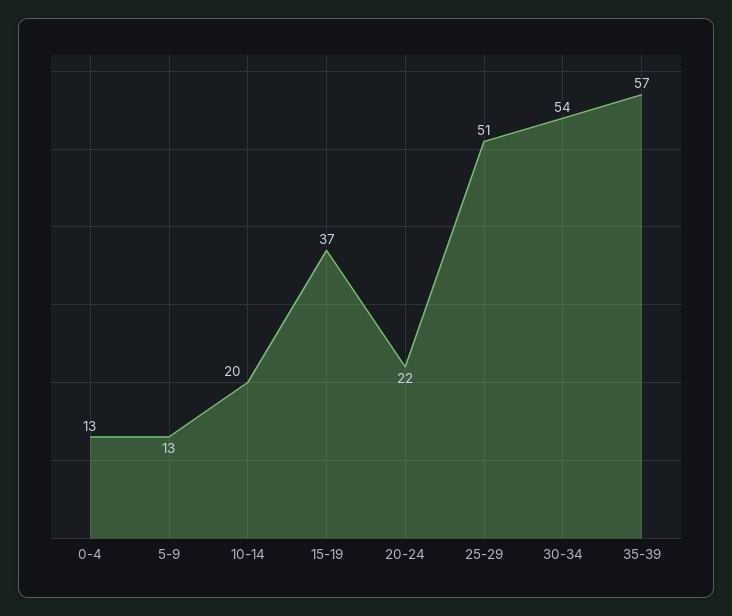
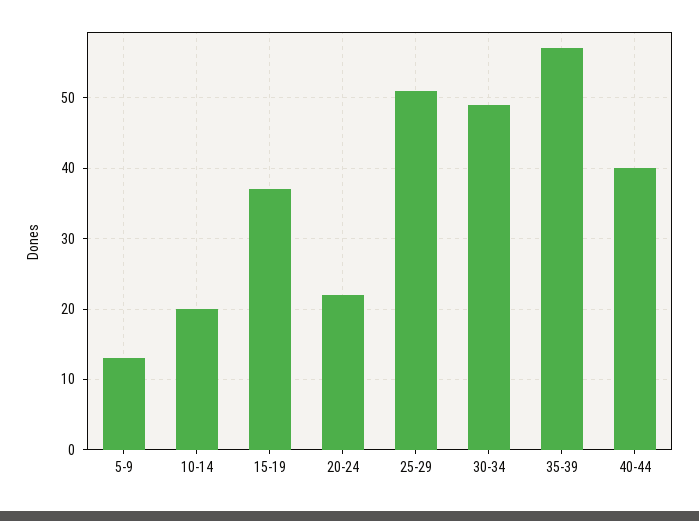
0-4: 13 -> none
30-34: 54 -> 49
40-44: none -> 40

